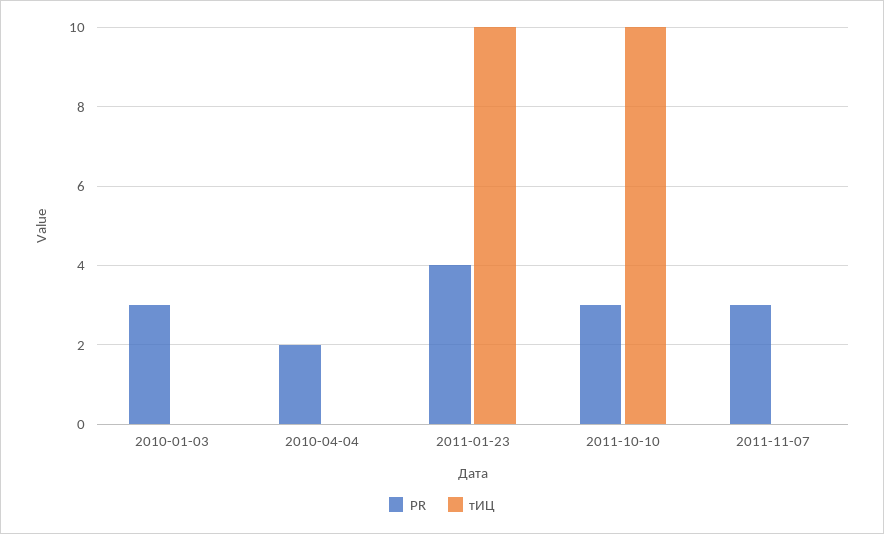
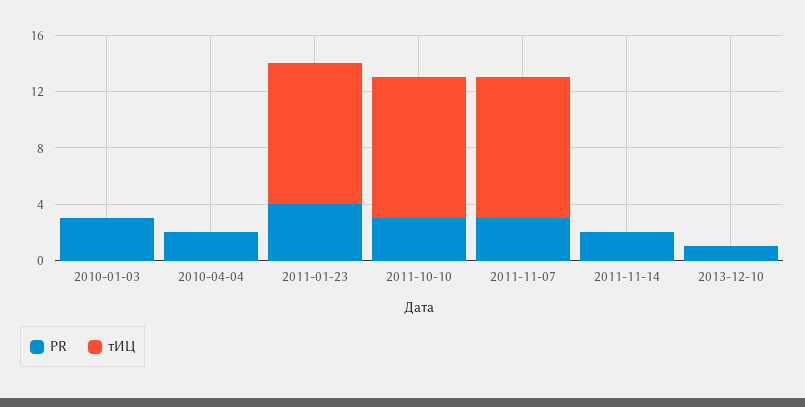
тИЦ, 2011-11-07: 0 -> 10
PR, 2011-11-14: none -> 2
тИЦ, 2011-11-14: none -> 0
PR, 2013-12-10: none -> 1
тИЦ, 2013-12-10: none -> 0

